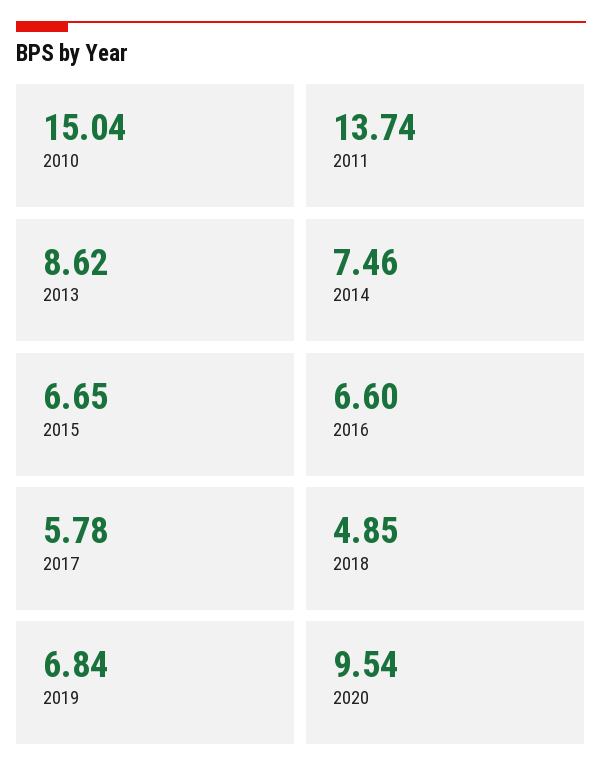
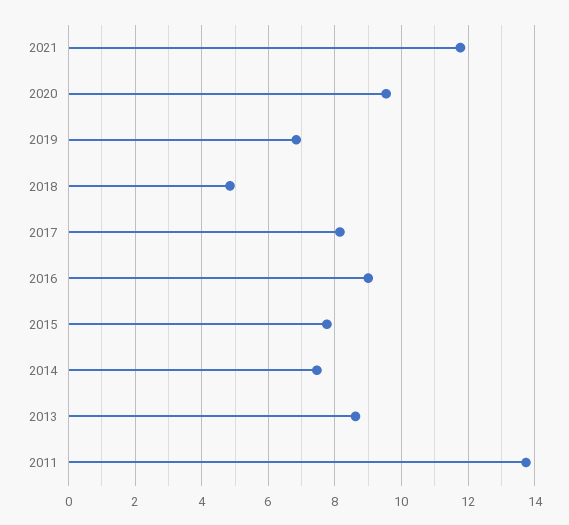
2010: 15.04 -> none
2015: 6.65 -> 7.8
2016: 6.6 -> 9
2017: 5.78 -> 8.2
2021: none -> 11.8

